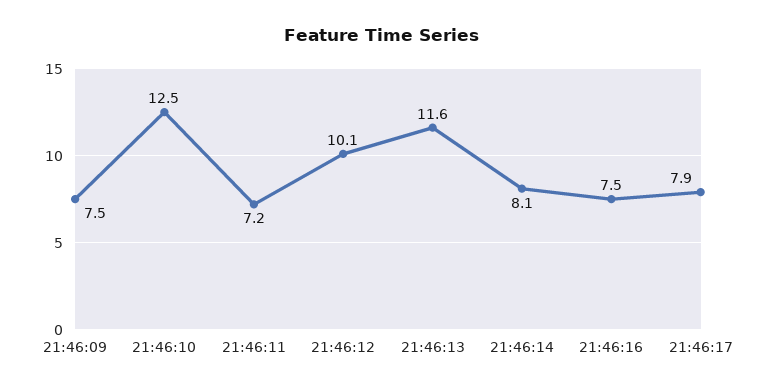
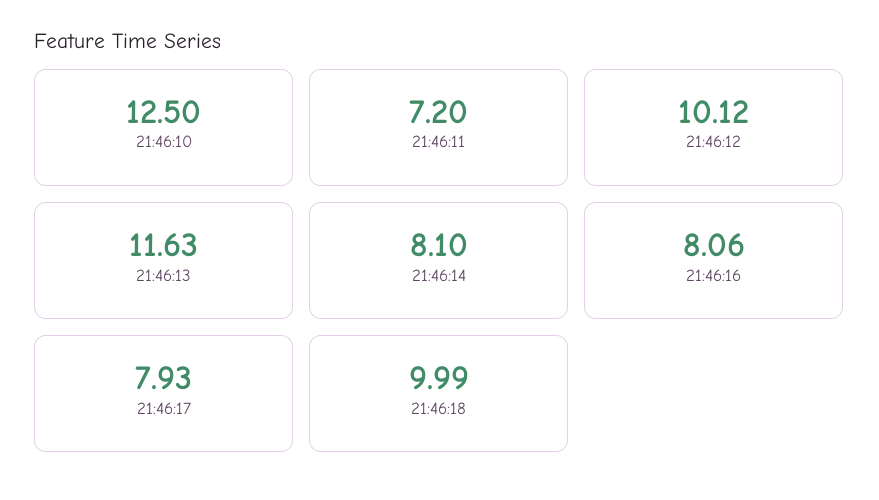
21:46:09: 7.5 -> none
21:46:16: 7.5 -> 8.06
21:46:18: none -> 9.99

